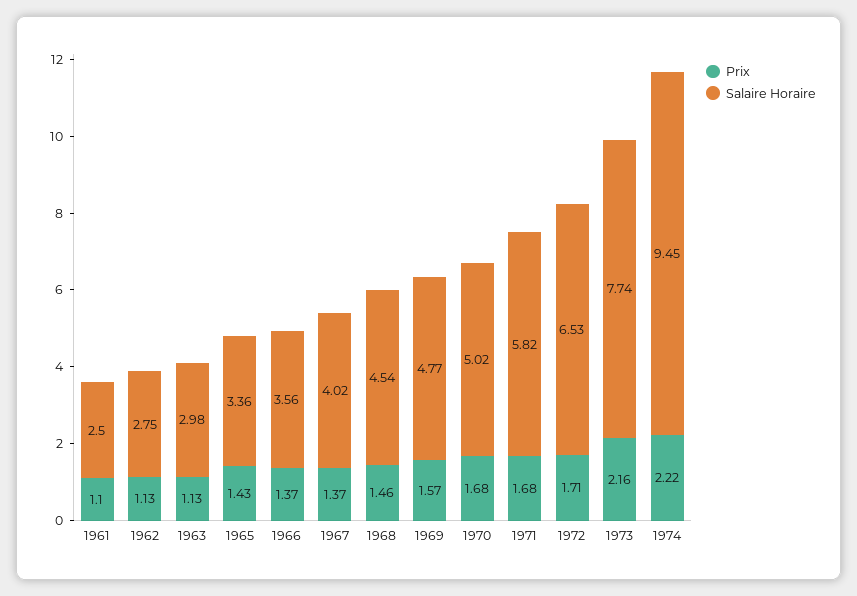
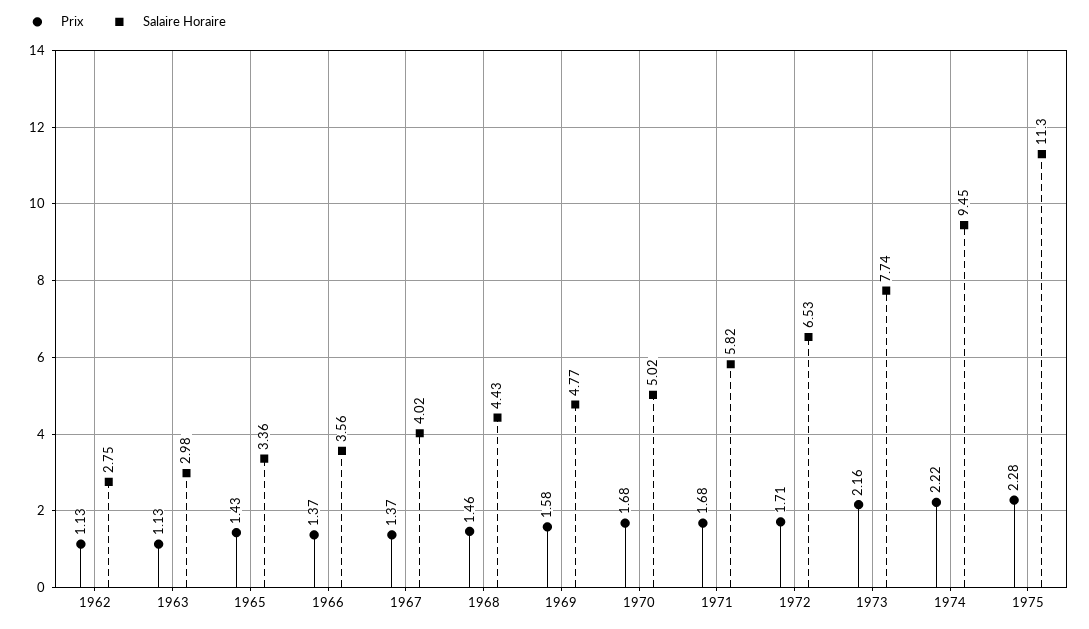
Prix, 1961: 1.1 -> none
Salaire Horaire, 1961: 2.5 -> none
Salaire Horaire, 1968: 4.54 -> 4.43
Prix, 1969: 1.57 -> 1.58
Prix, 1975: none -> 2.28
Salaire Horaire, 1975: none -> 11.3

